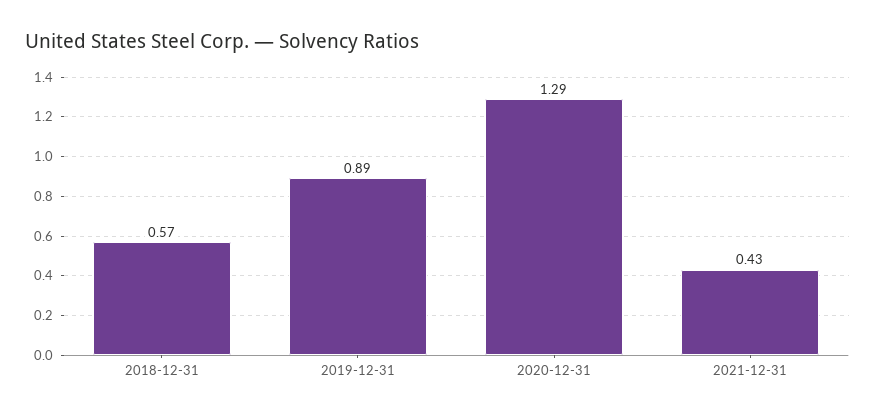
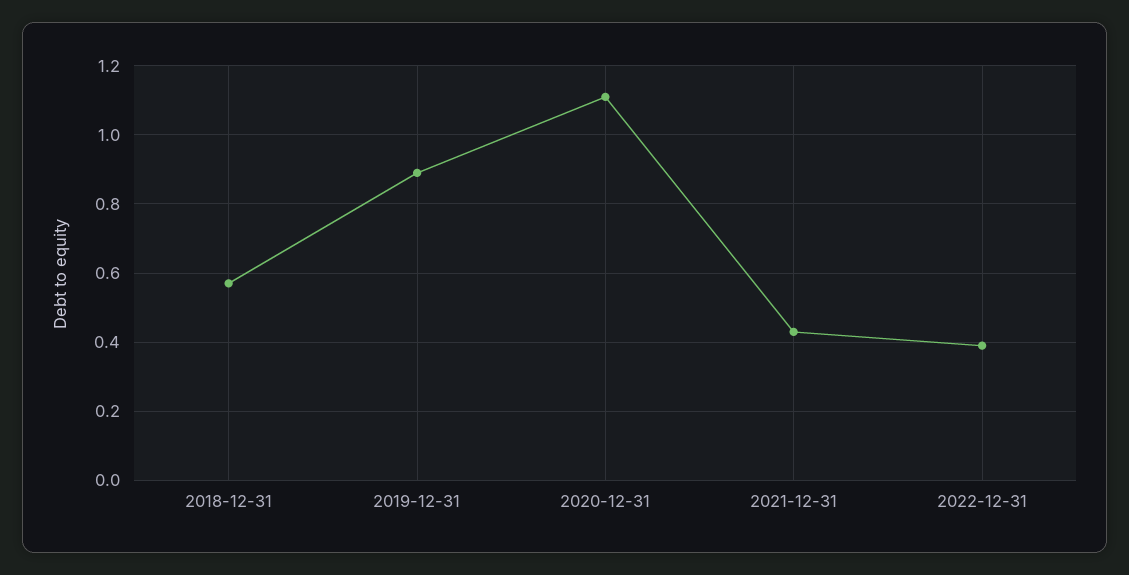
2020-12-31: 1.29 -> 1.1
2022-12-31: none -> 0.4

